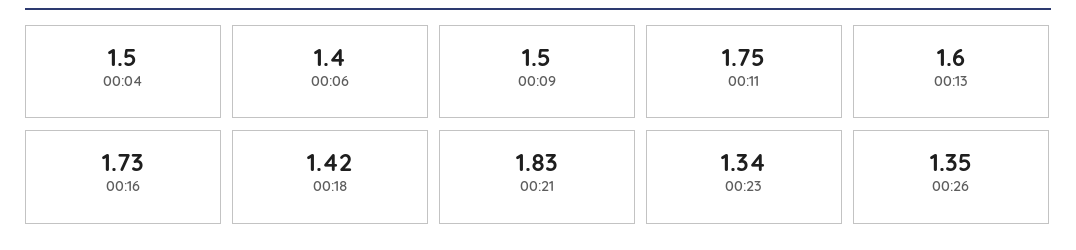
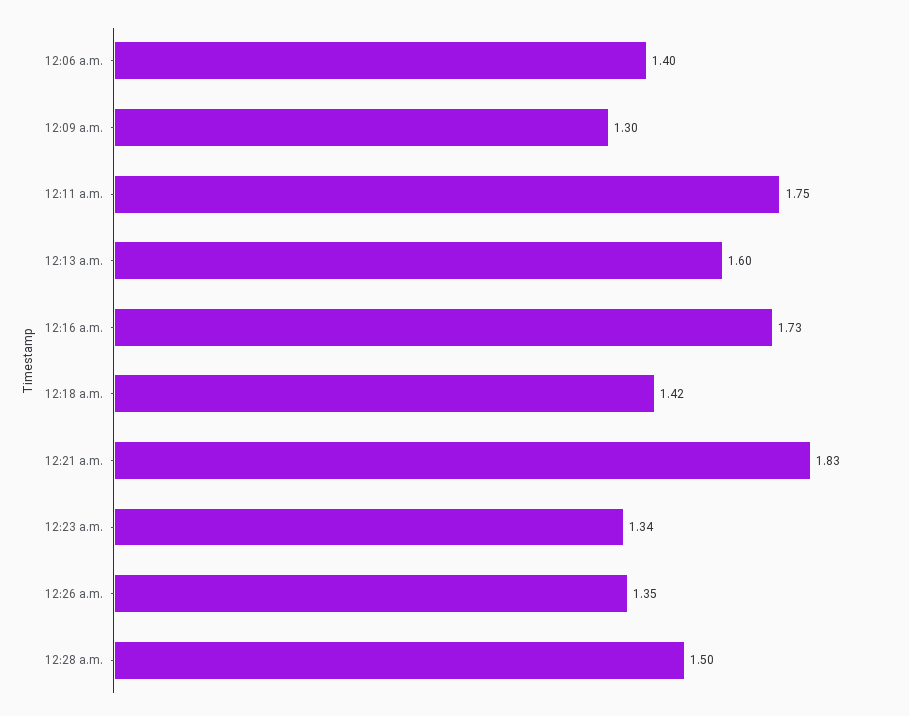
00:04: 1.5 -> none
00:09: 1.5 -> 1.3
12:28 a.m.: none -> 1.5

